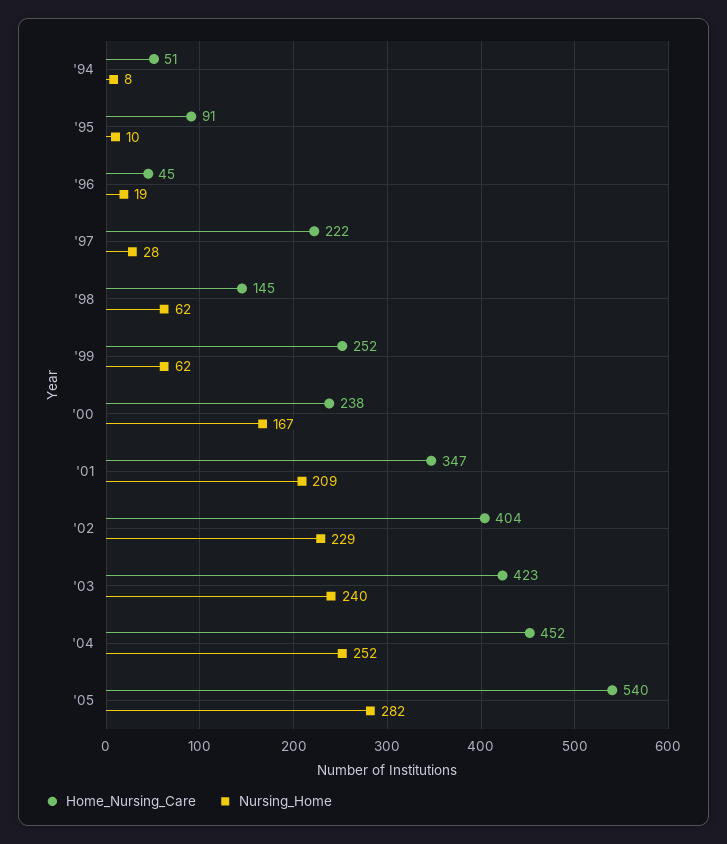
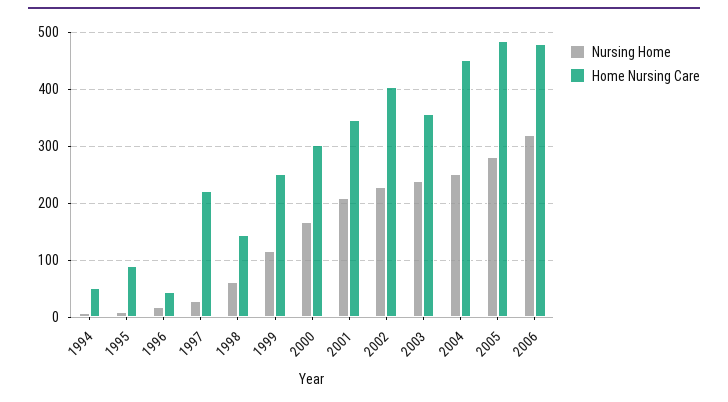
Nursing_Home, '99: 62 -> 120
Home_Nursing_Care, '00: 238 -> 300
Home_Nursing_Care, '03: 423 -> 360
Home_Nursing_Care, '05: 540 -> 480
Nursing_Home, 2006: none -> 320
Home_Nursing_Care, 2006: none -> 480

